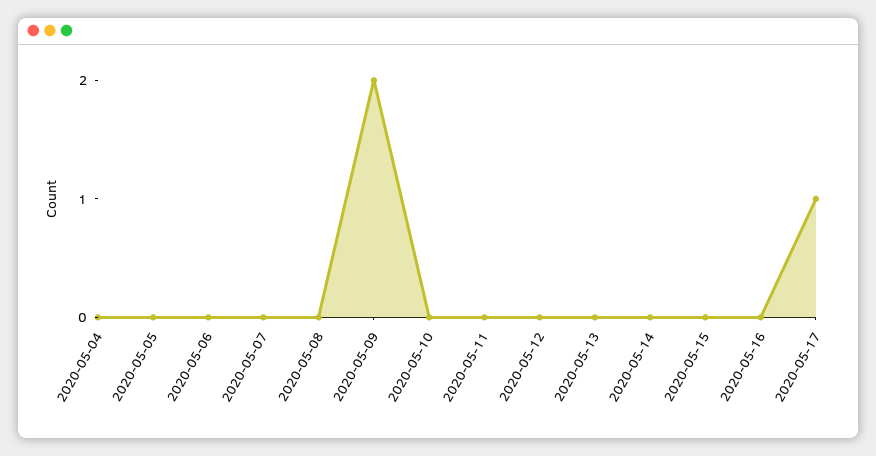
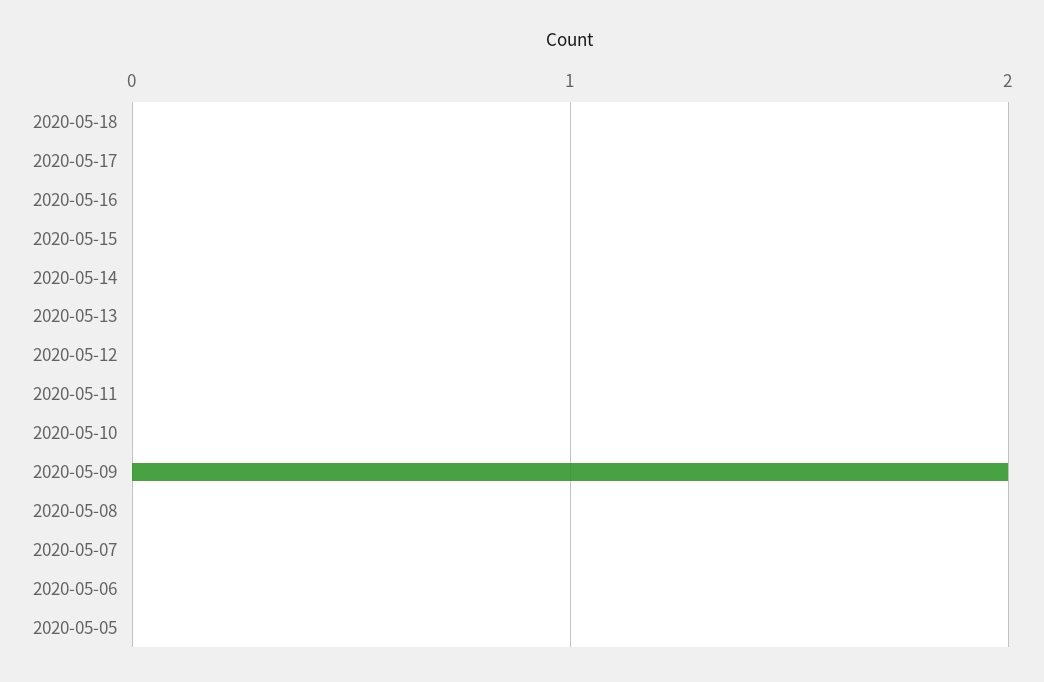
2020-05-04: 0 -> none
2020-05-17: 1 -> 0
2020-05-18: none -> 0

